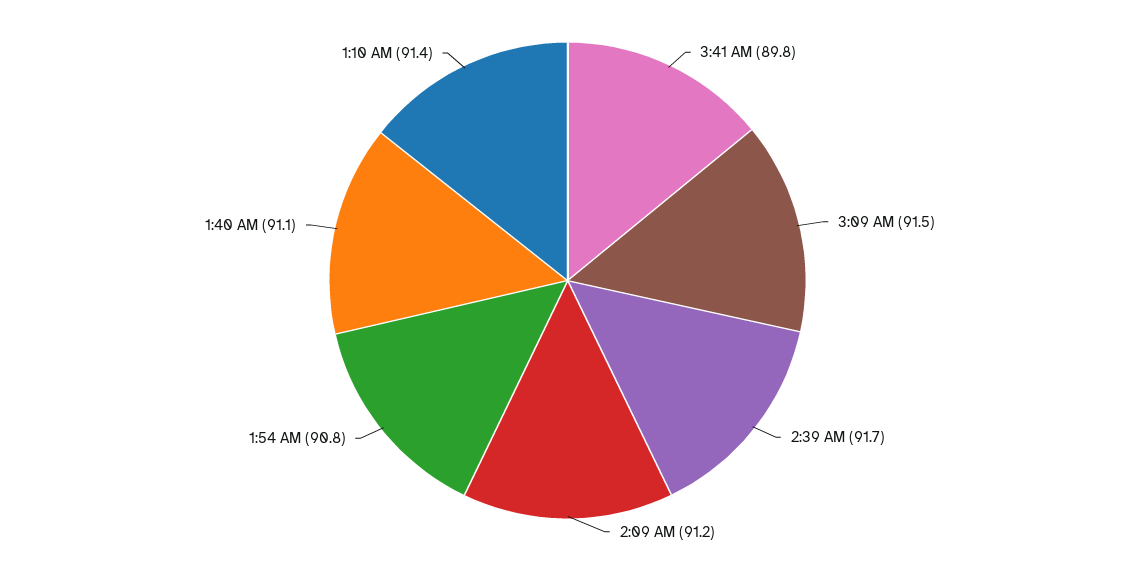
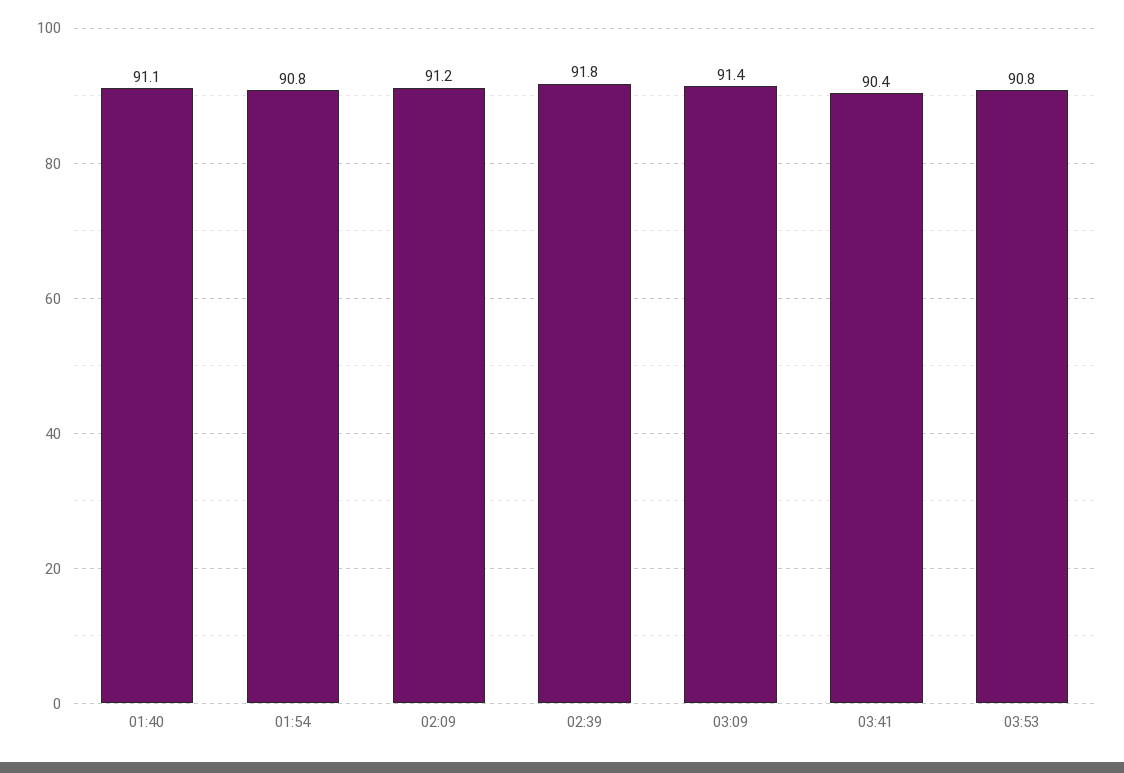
3:41 AM: 89.8 -> 90.4
3:09 AM: 91.5 -> 91.4
2:39 AM: 91.7 -> 91.8
1:10 AM: 91.4 -> none
03:53: none -> 90.8

